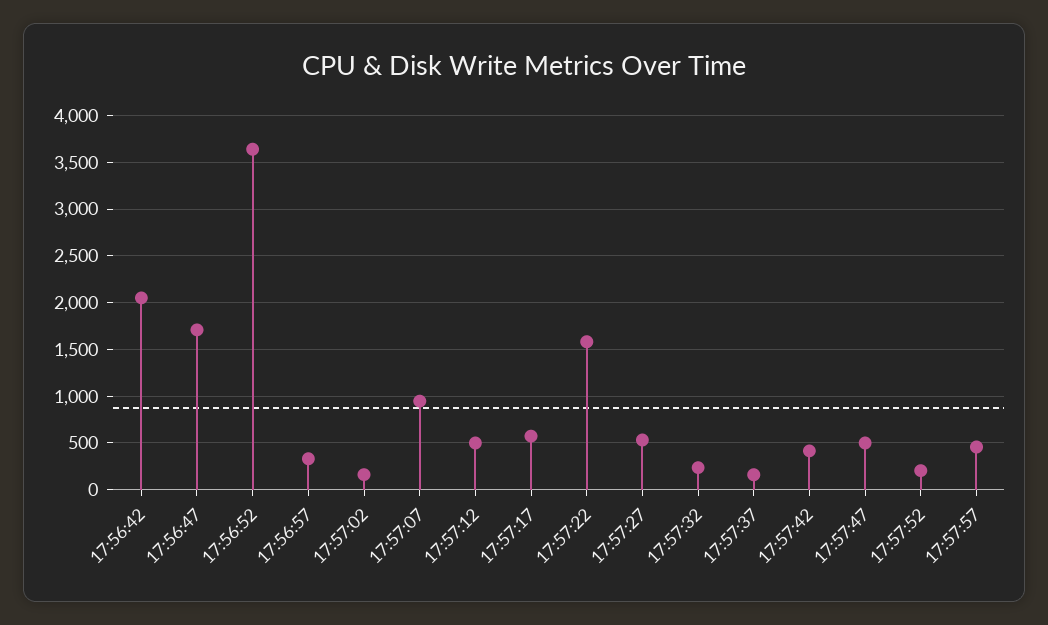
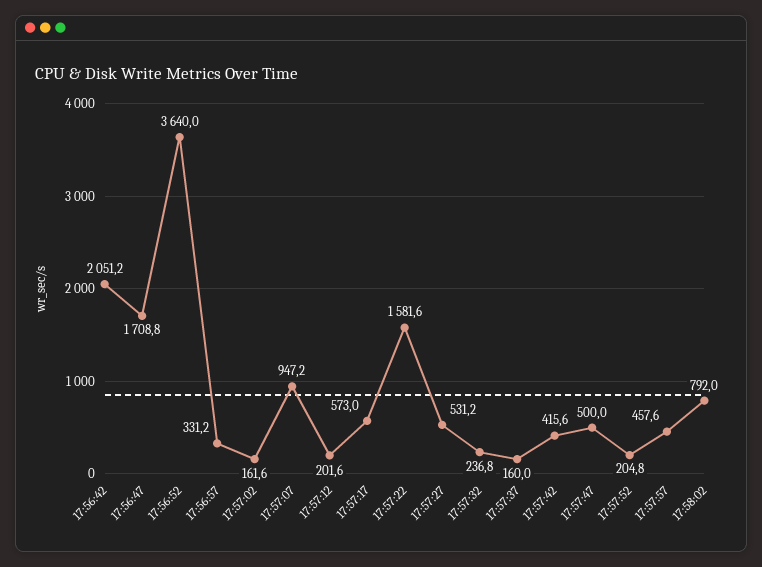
17:57:12: 500 -> 201.6
17:58:02: none -> 792

